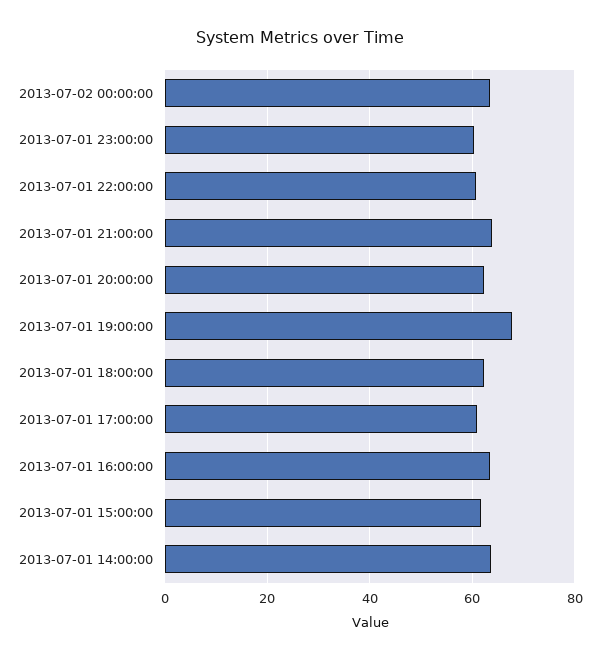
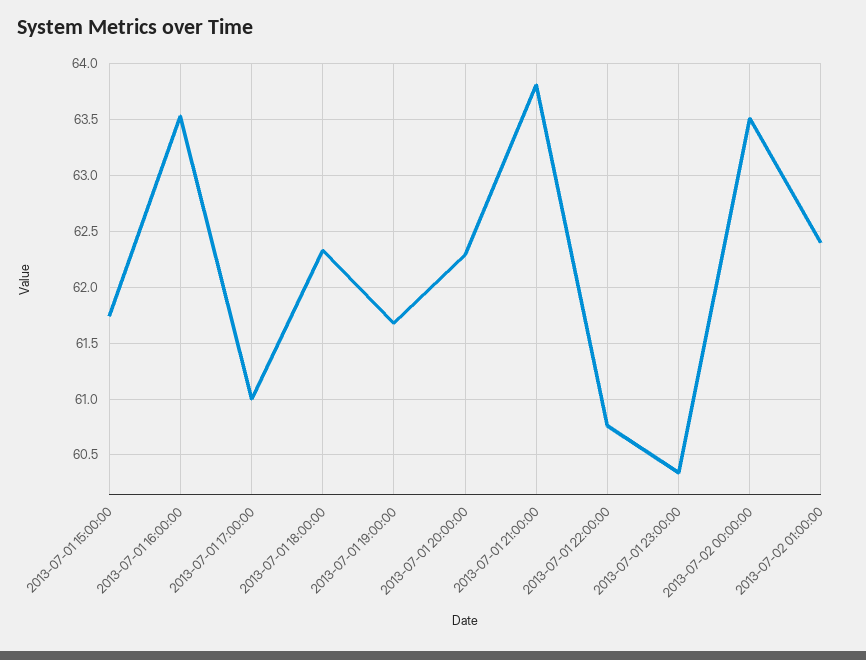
2013-07-01 19:00:00: 68 -> 61.7
2013-07-01 14:00:00: 64 -> none
2013-07-02 01:00:00: none -> 62.4

